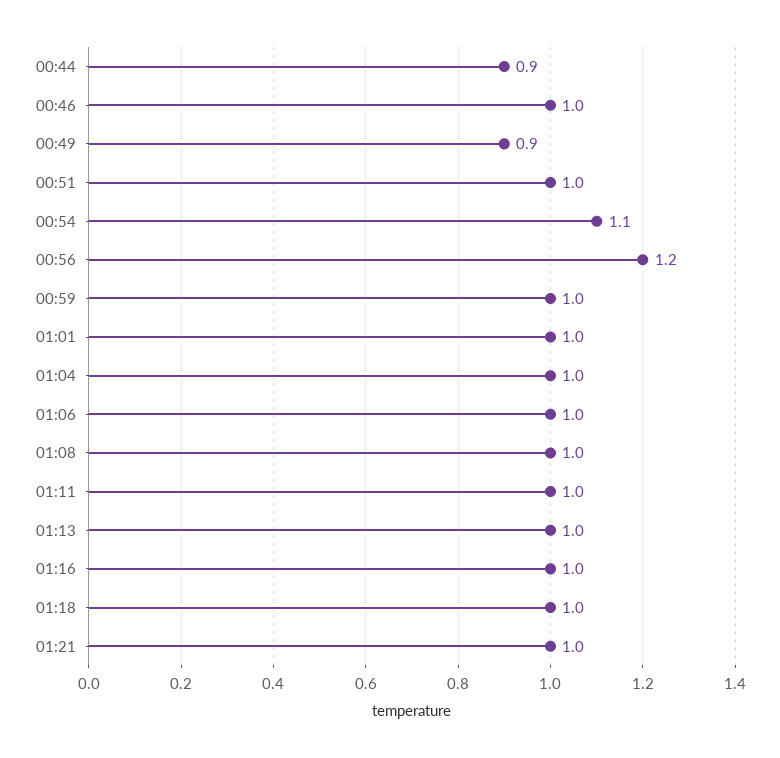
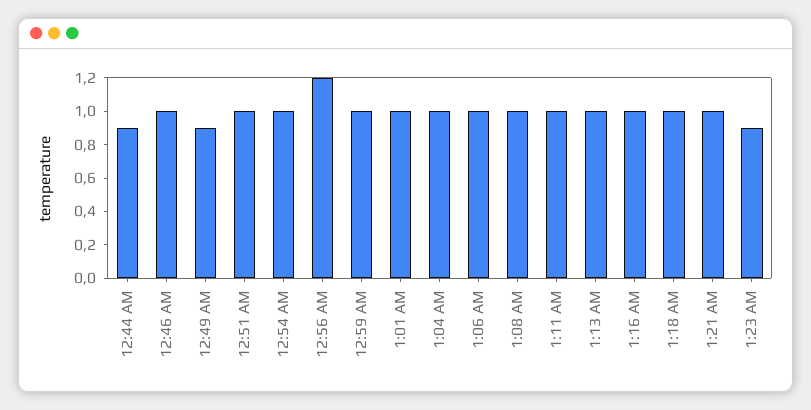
00:54: 1.1 -> 1
1:23 AM: none -> 0.9

